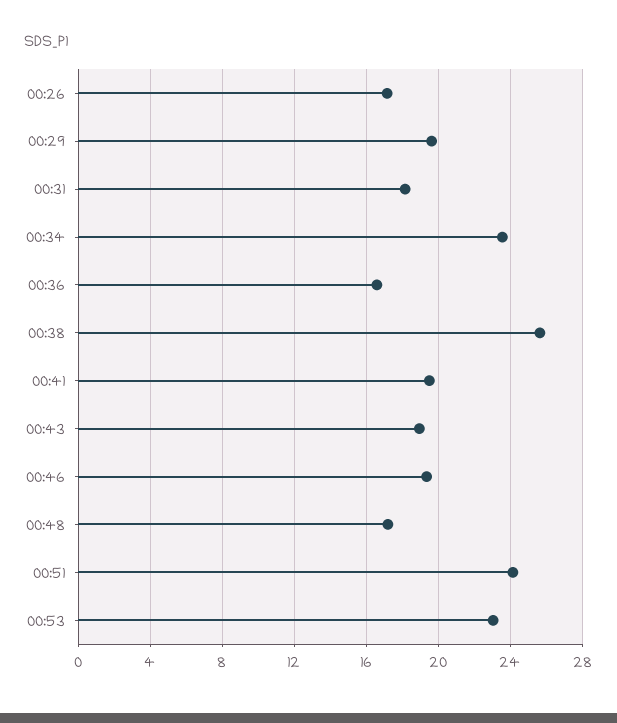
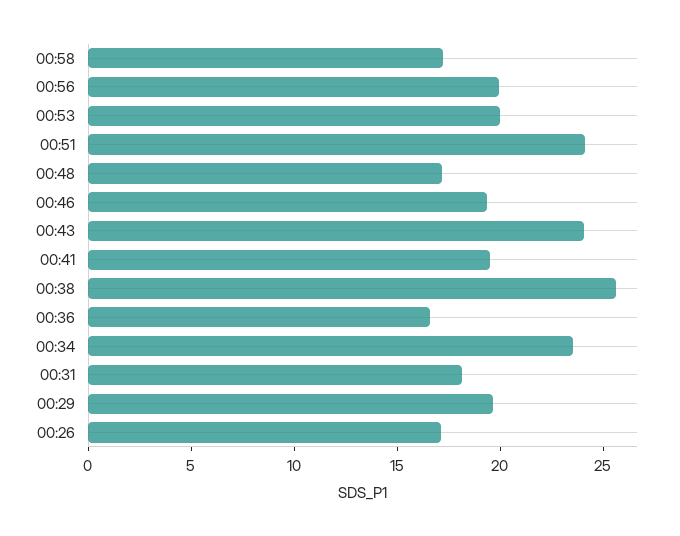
00:43: 19 -> 24
00:53: 23 -> 20
00:58: none -> 17
00:56: none -> 20

